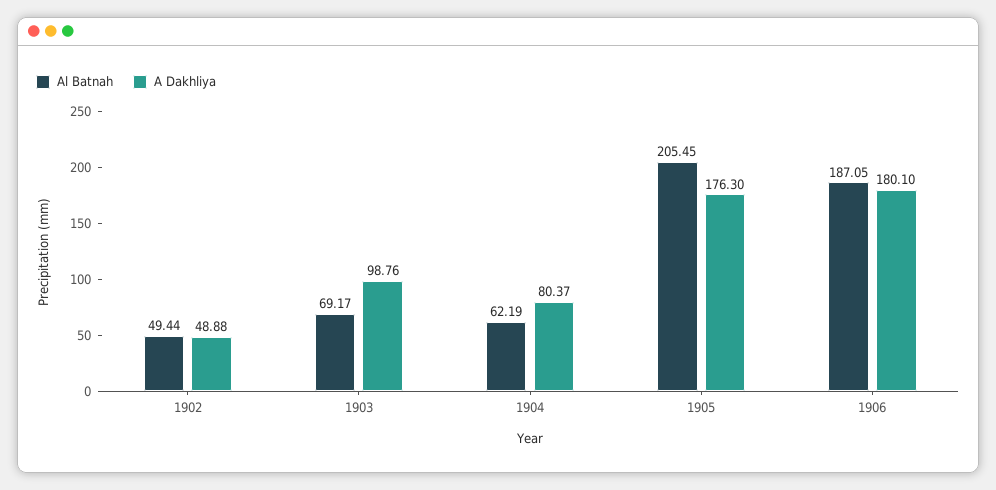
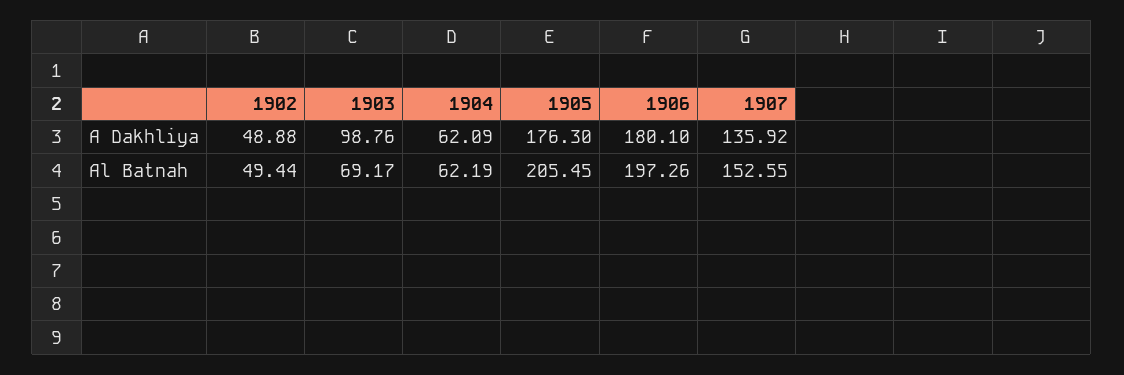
A Dakhliya, 1904: 80.37 -> 62.09
Al Batnah, 1906: 187.05 -> 197.26
A Dakhliya, 1907: none -> 135.92
Al Batnah, 1907: none -> 152.55

